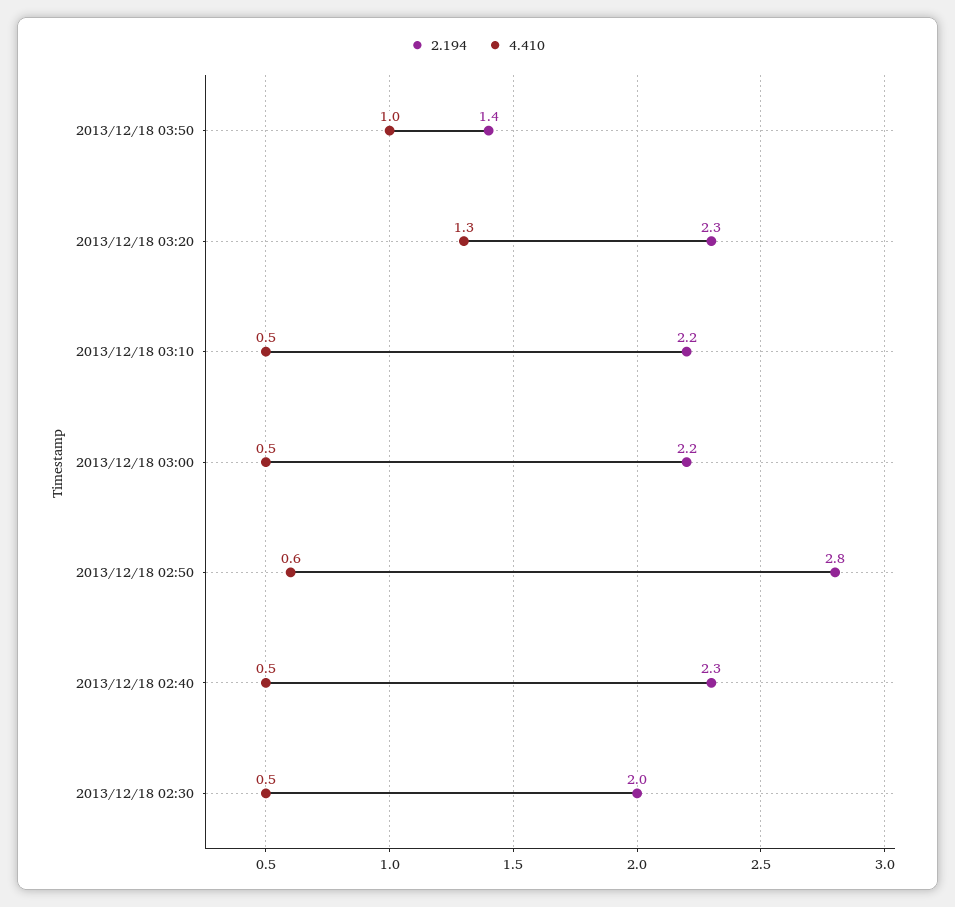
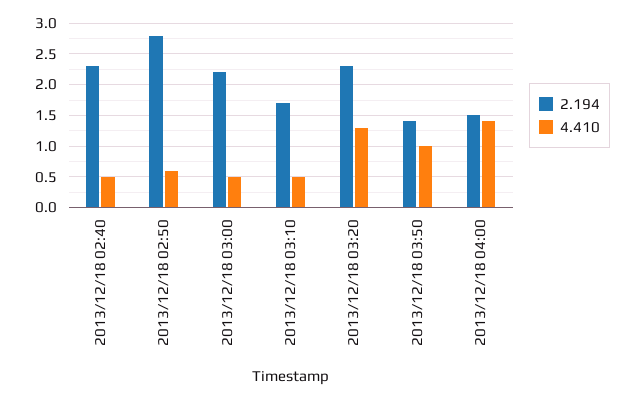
2.194, 2013/12/18 03:10: 2.2 -> 1.7
2.194, 2013/12/18 02:30: 2 -> none
4.410, 2013/12/18 02:30: 0.5 -> none
2.194, 2013/12/18 04:00: none -> 1.5
4.410, 2013/12/18 04:00: none -> 1.4

